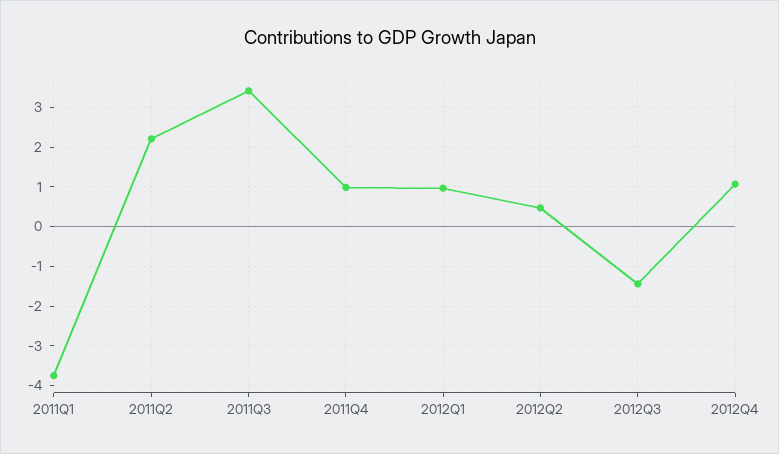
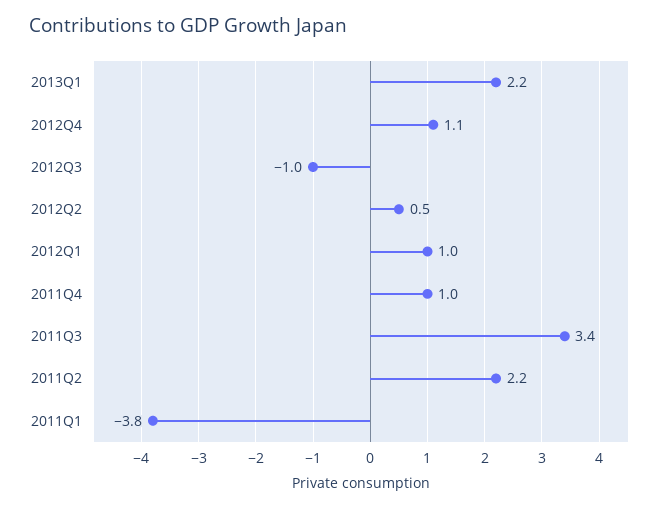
2012Q3: -1.4 -> -1
2013Q1: none -> 2.2

